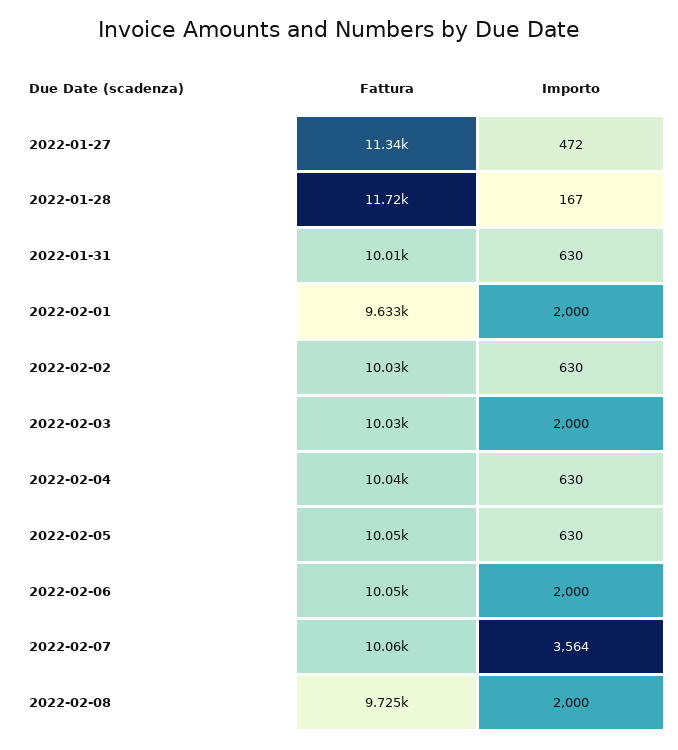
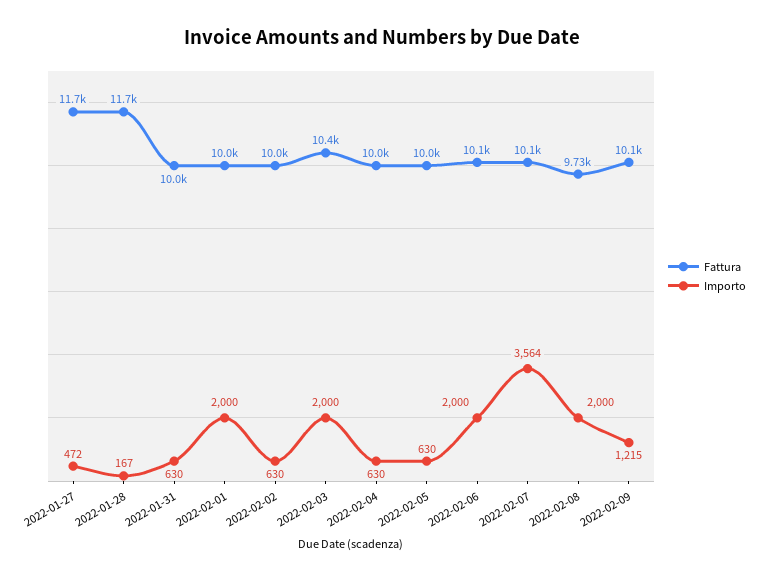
Fattura, 2022-01-27: 11340 -> 11700
Fattura, 2022-02-01: 9633 -> 10000
Fattura, 2022-02-03: 10030 -> 10400
Fattura, 2022-02-09: none -> 10100
Importo, 2022-02-09: none -> 1215

